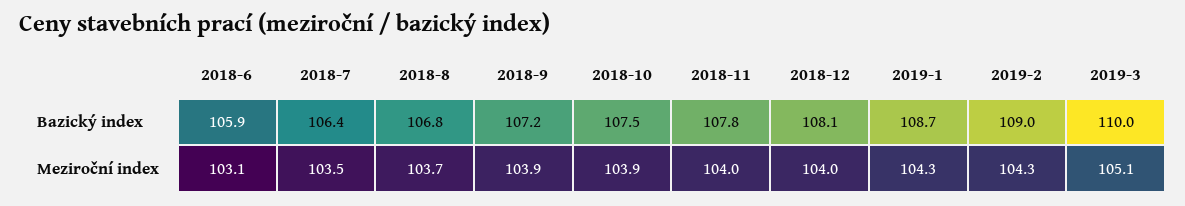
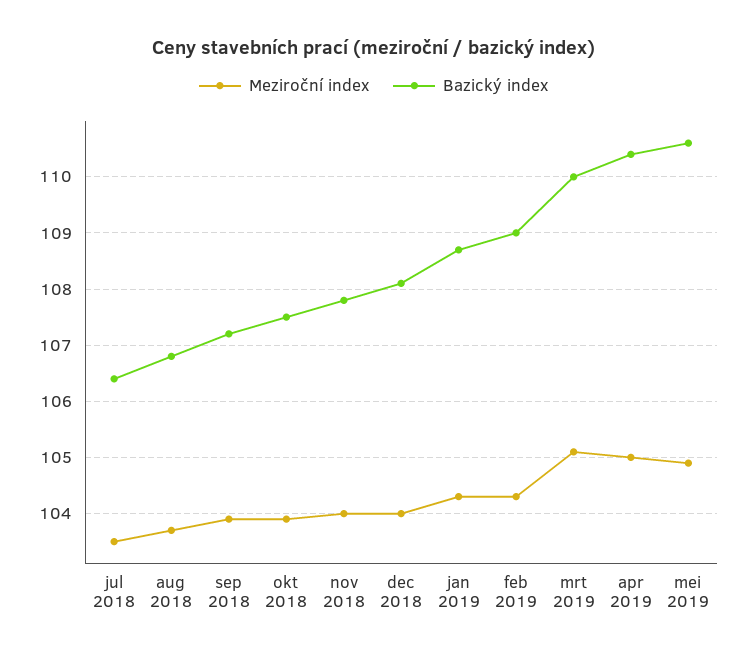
Bazický index, 2018-6: 105.9 -> none
Meziroční index, 2018-6: 103.1 -> none
Meziroční index, apr 2019: none -> 105
Bazický index, apr 2019: none -> 110.5
Meziroční index, mei 2019: none -> 105
Bazický index, mei 2019: none -> 110.5

